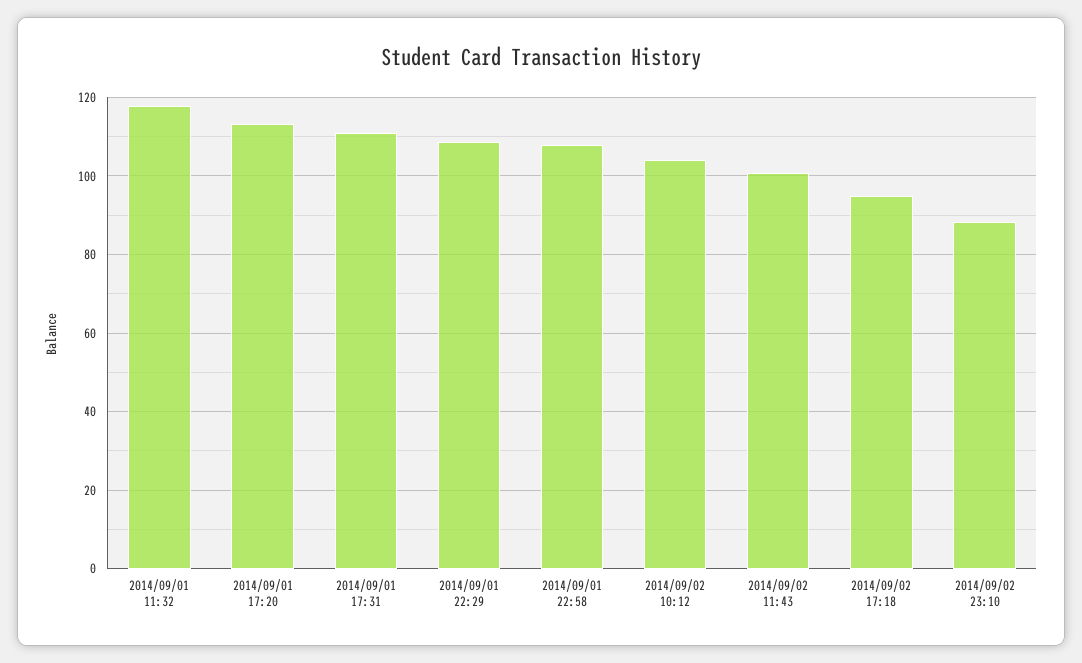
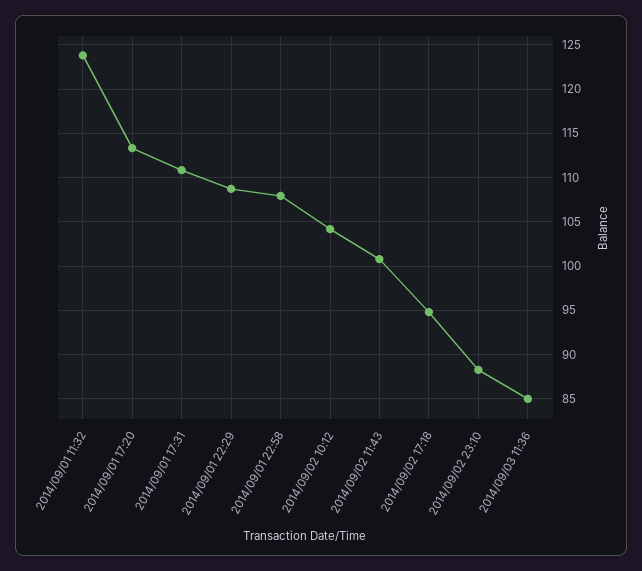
2014/09/01 11:32: 118 -> 124
2014/09/03 11:36: none -> 85

